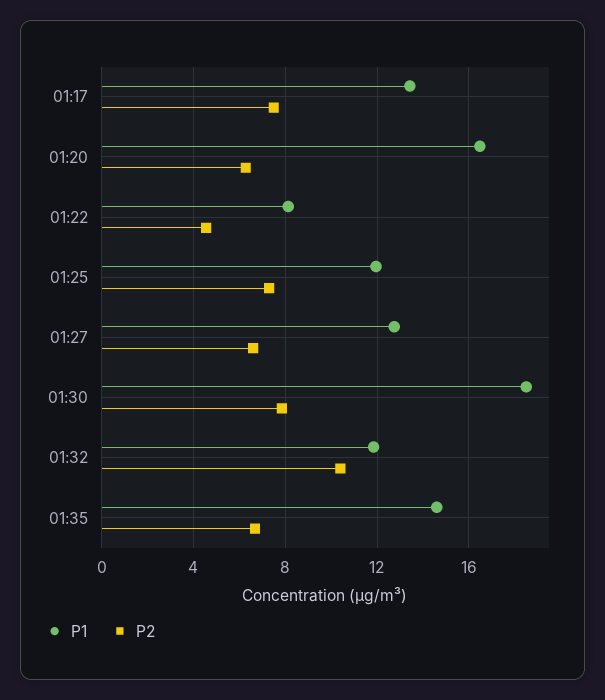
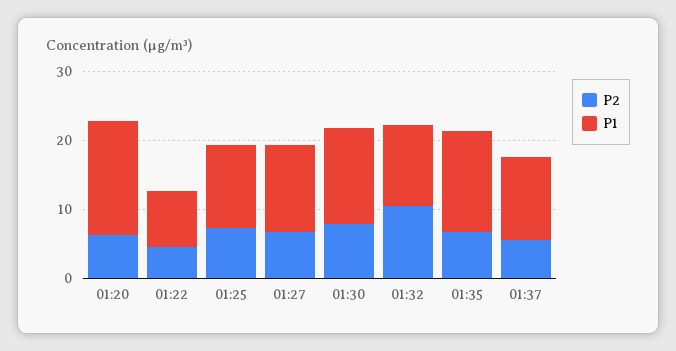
P1, 01:17: 13.5 -> none
P2, 01:17: 7.5 -> none
P1, 01:30: 18.5 -> 14
P2, 01:37: none -> 6
P1, 01:37: none -> 12

